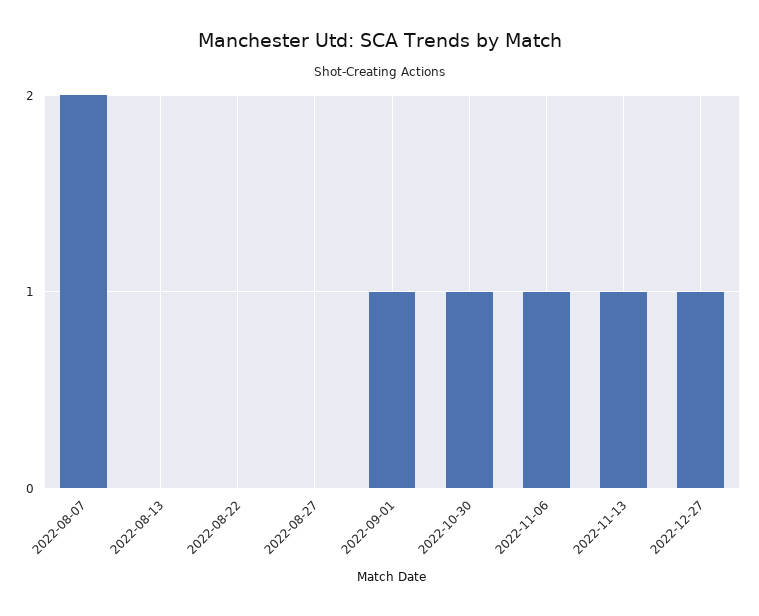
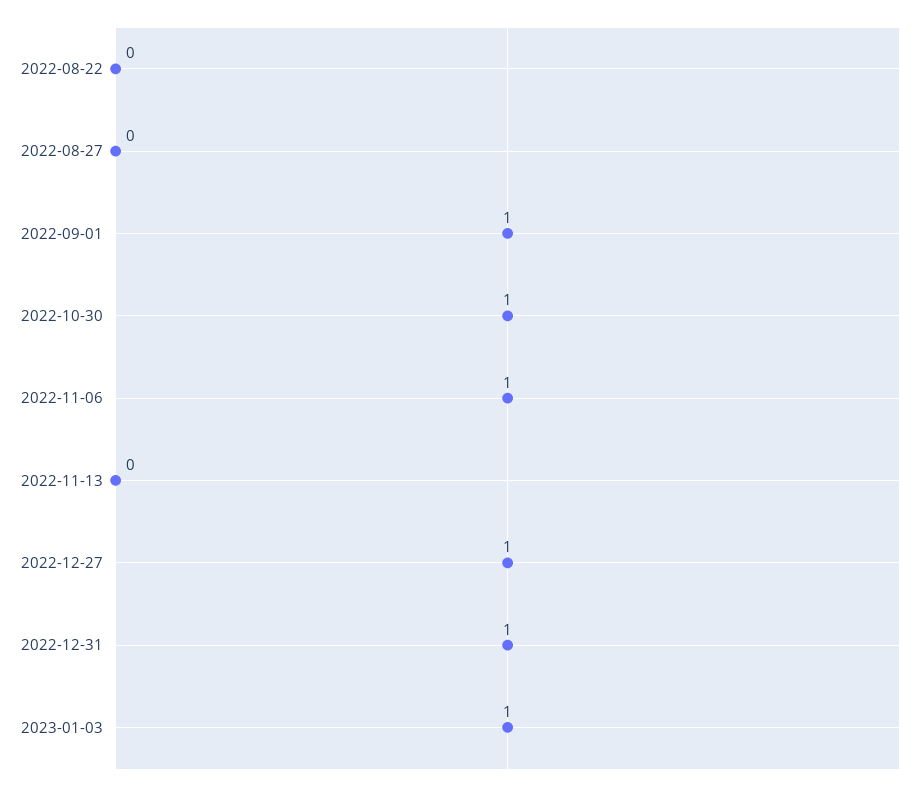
2022-08-07: 2 -> none
2022-08-13: 0 -> none
2022-11-13: 1 -> 0
2022-12-31: none -> 1
2023-01-03: none -> 1

